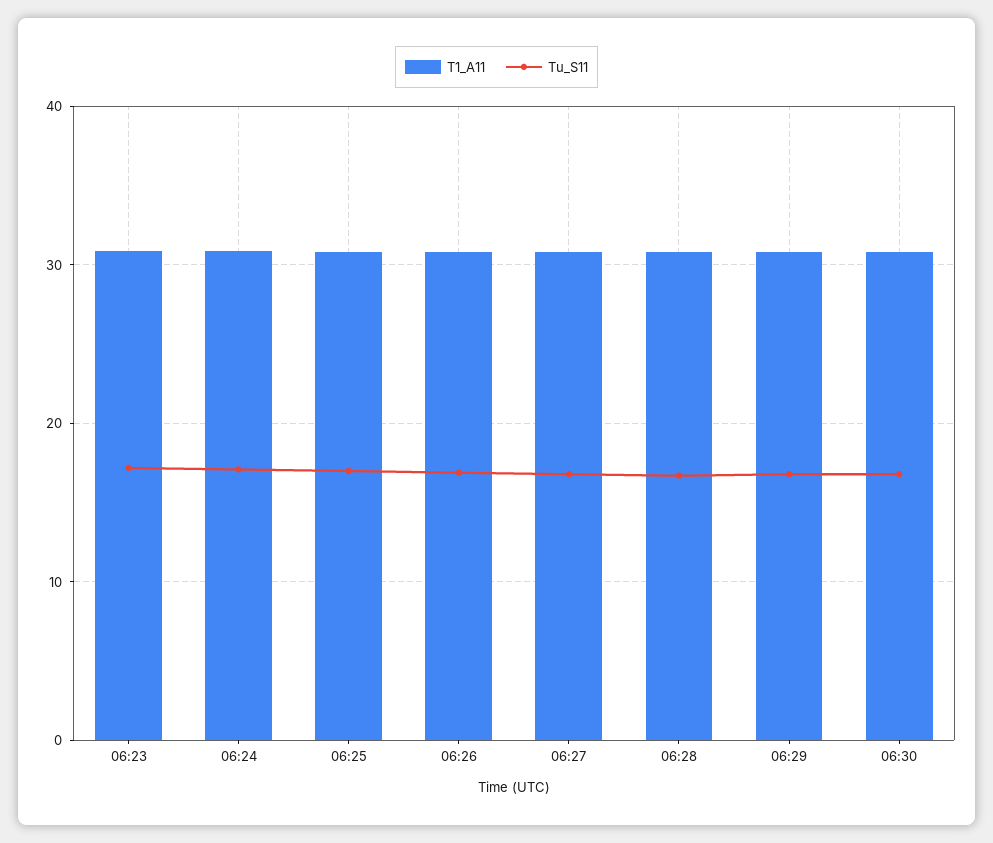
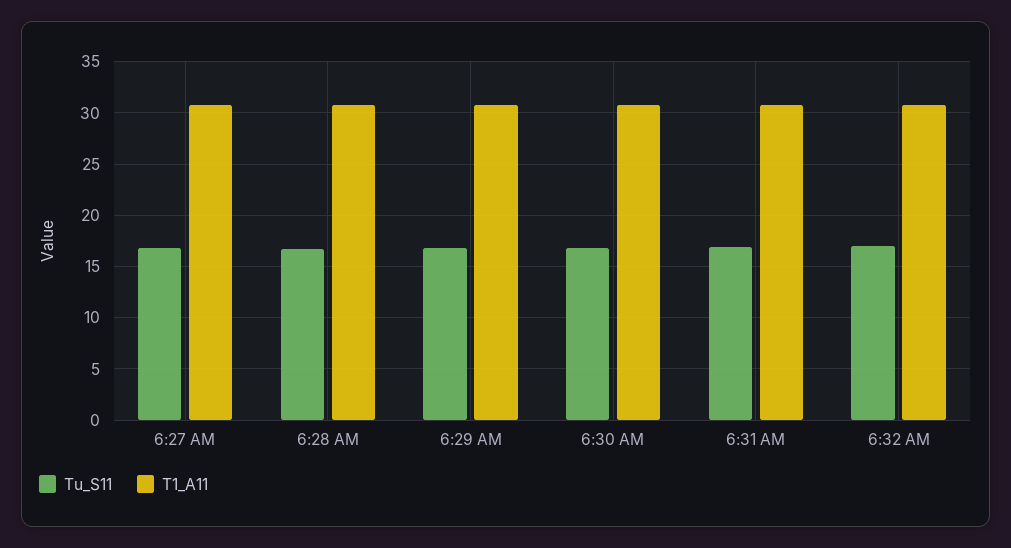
T1_A11, 06:23: 31 -> none
Tu_S11, 06:23: 17 -> none
T1_A11, 06:24: 31 -> none
Tu_S11, 06:24: 17 -> none
T1_A11, 06:25: 31 -> none
Tu_S11, 06:25: 17 -> none
T1_A11, 06:26: 31 -> none
Tu_S11, 06:26: 17 -> none
Tu_S11, 6:31 AM: none -> 17
T1_A11, 6:31 AM: none -> 31
Tu_S11, 6:32 AM: none -> 17
T1_A11, 6:32 AM: none -> 31

